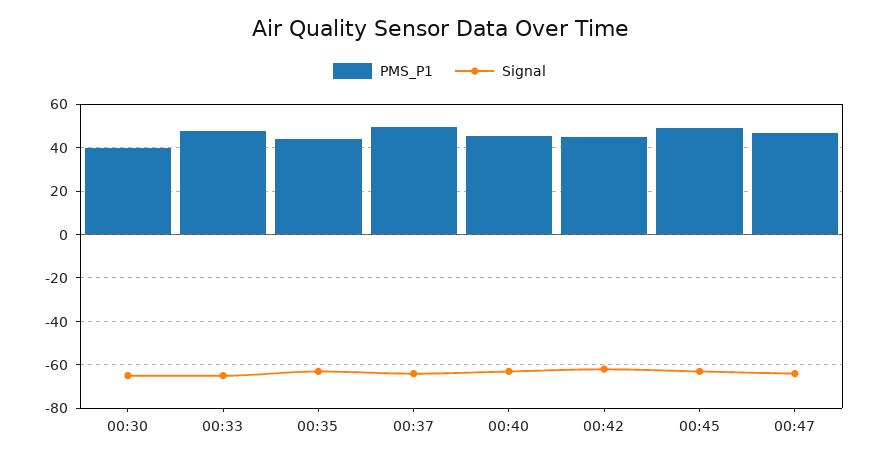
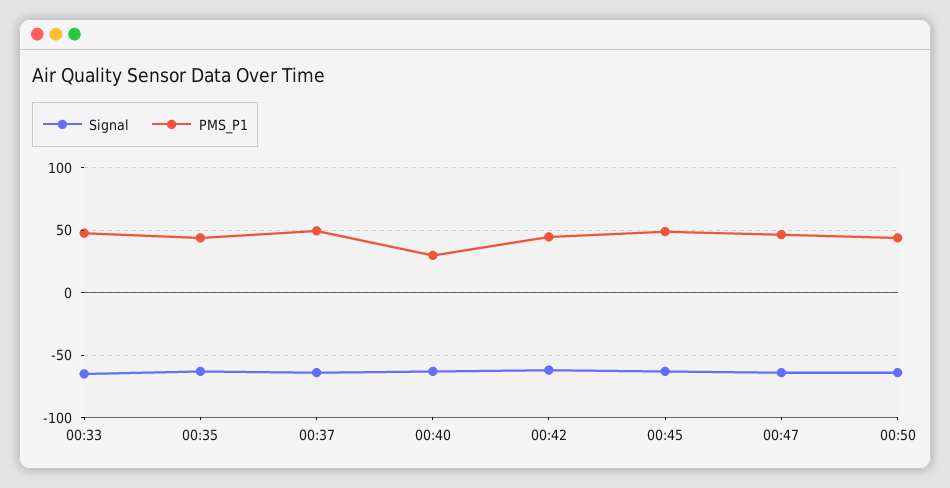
PMS_P1, 00:30: 40 -> none
Signal, 00:30: -65 -> none
PMS_P1, 00:40: 45 -> 30
Signal, 00:50: none -> -65
PMS_P1, 00:50: none -> 45

